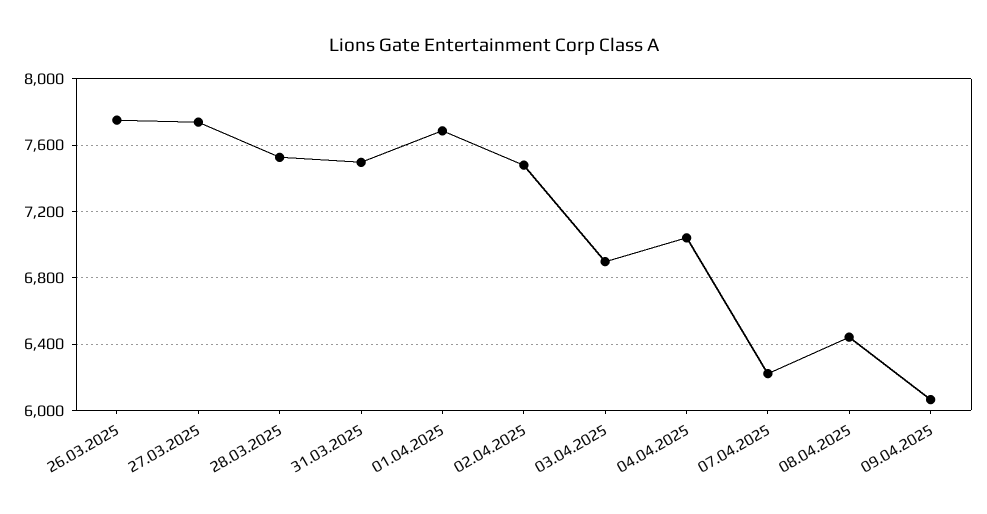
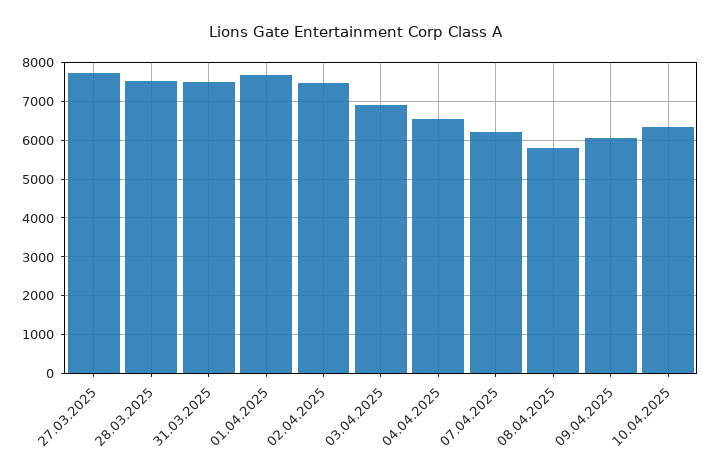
26.03.2025: 7750 -> none
04.04.2025: 7050 -> 6600
08.04.2025: 6450 -> 5800
10.04.2025: none -> 6400

